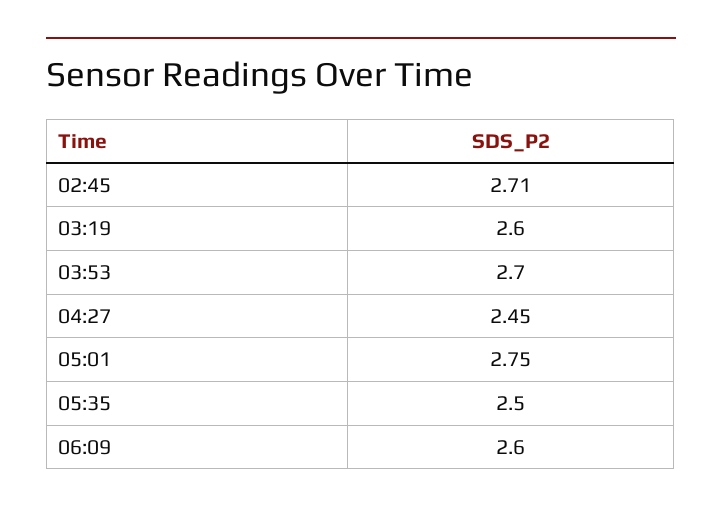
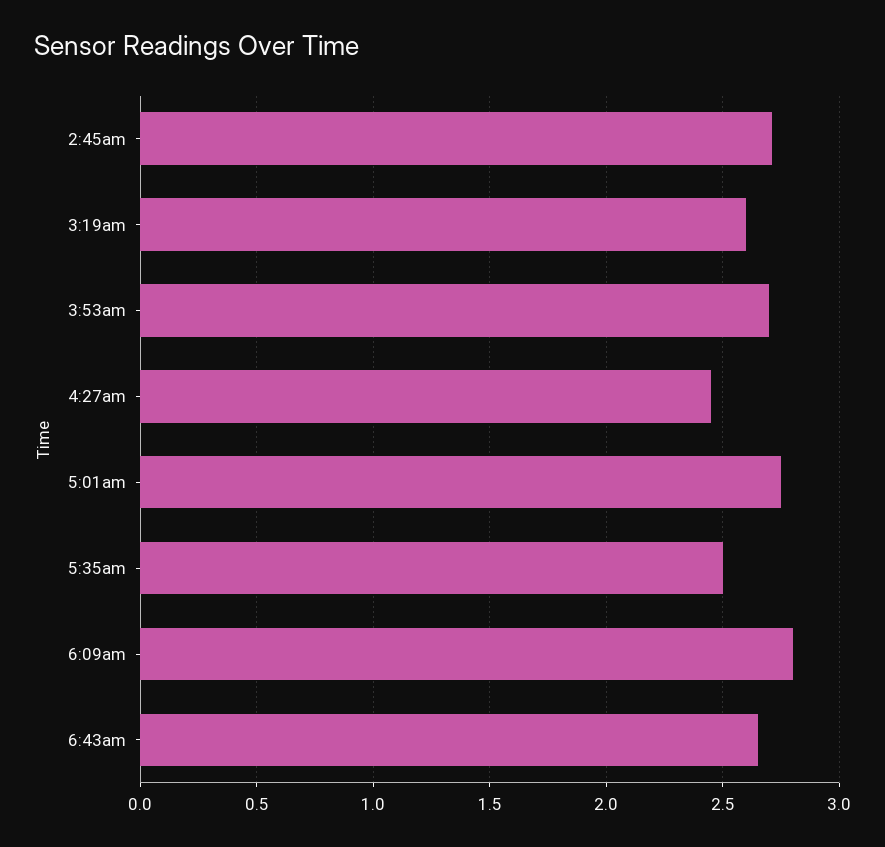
06:09: 2.6 -> 2.8
6:43am: none -> 2.65

